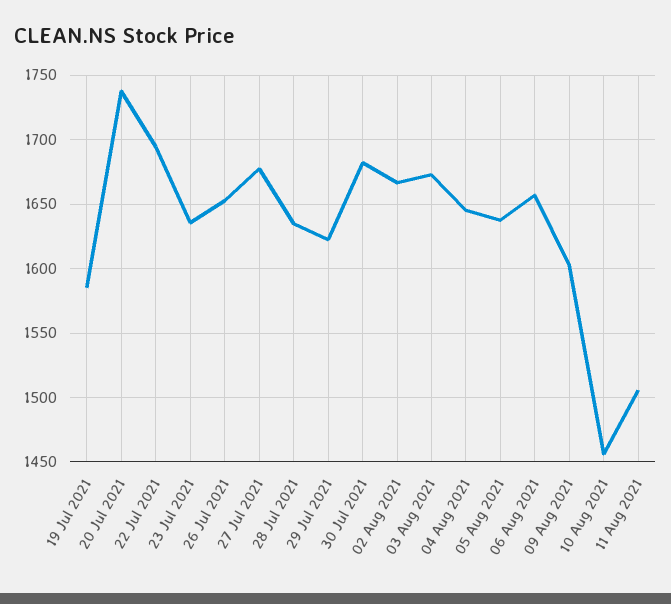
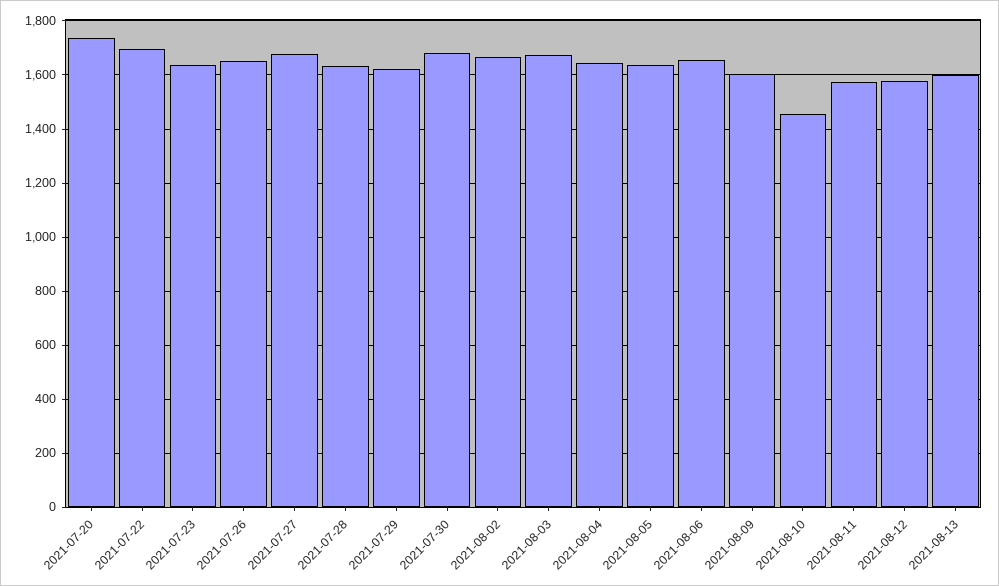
19 Jul 2021: 1585 -> none
11 Aug 2021: 1505 -> 1575
2021-08-12: none -> 1575
2021-08-13: none -> 1600

